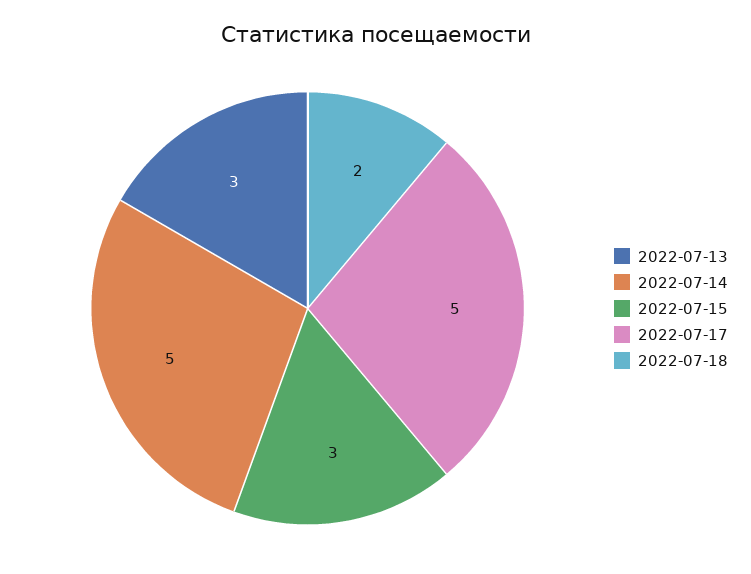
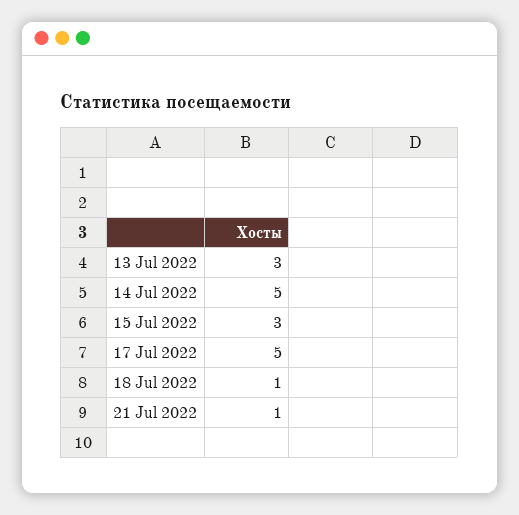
2022-07-18: 2 -> 1
21 Jul 2022: none -> 1

